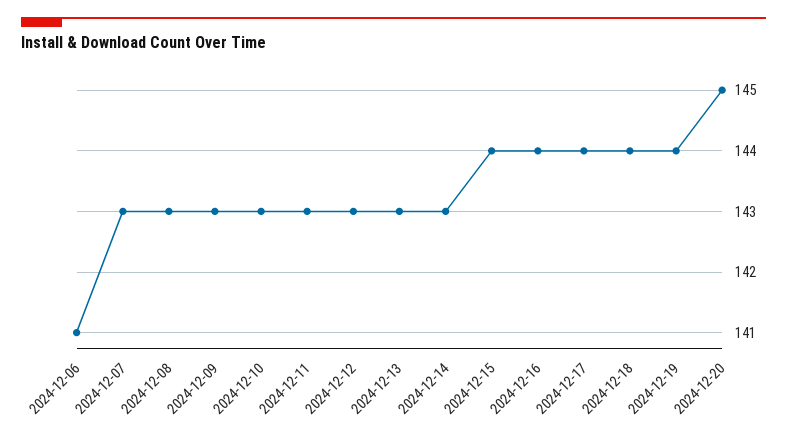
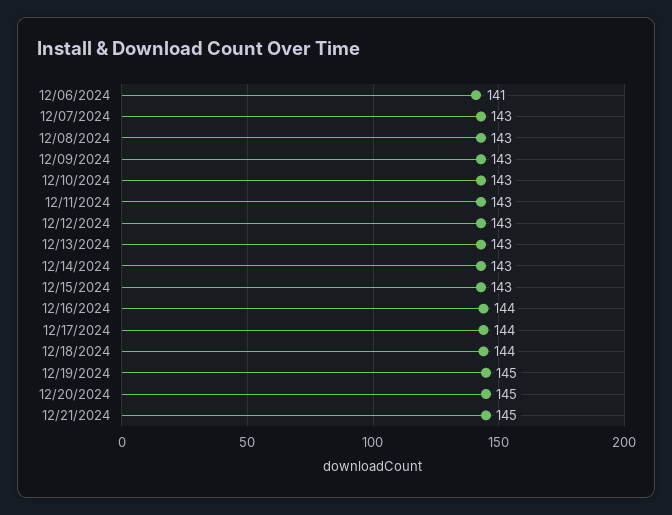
2024-12-15: 144 -> 143
2024-12-19: 144 -> 145
12/21/2024: none -> 145

